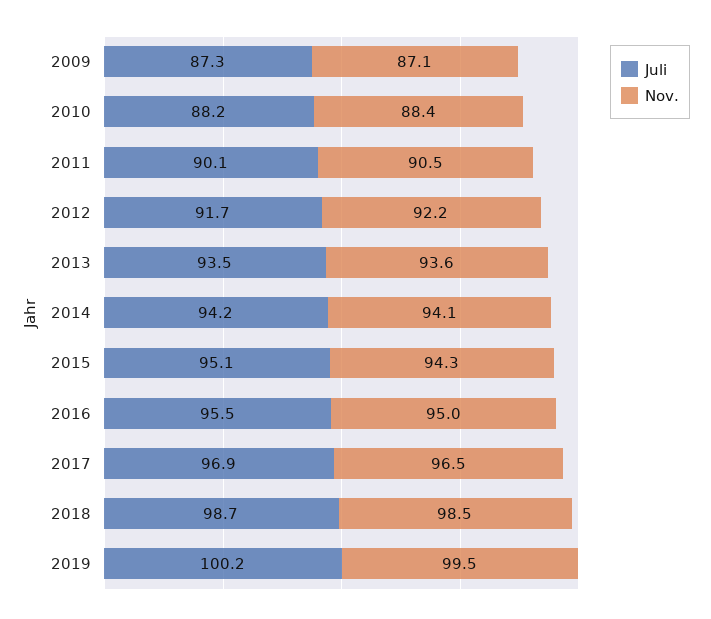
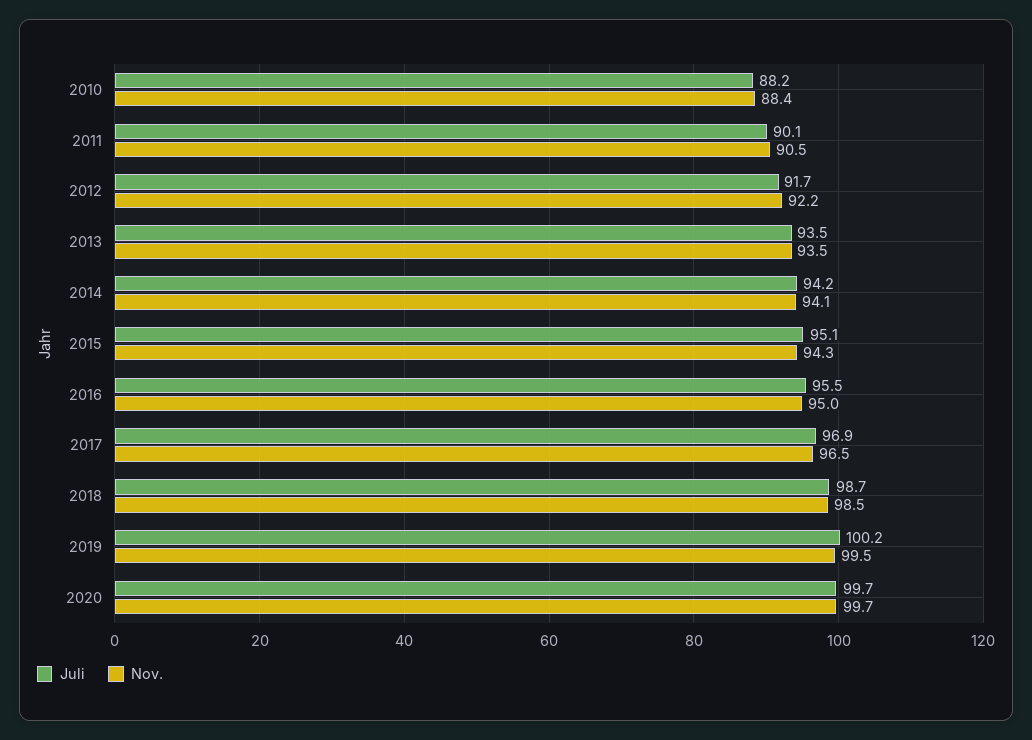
Juli, 2009: 87.3 -> none
Nov., 2009: 87.1 -> none
Nov., 2013: 93.6 -> 93.5
Juli, 2020: none -> 99.7
Nov., 2020: none -> 99.7

